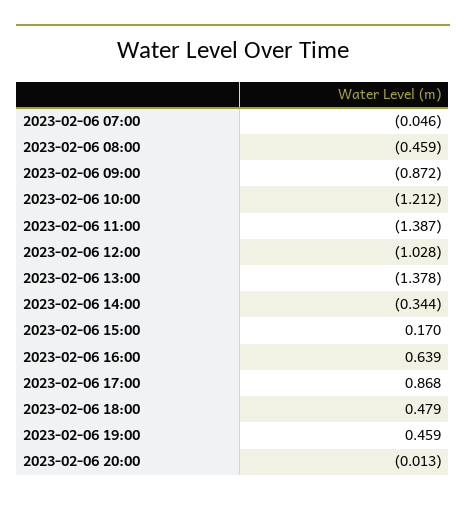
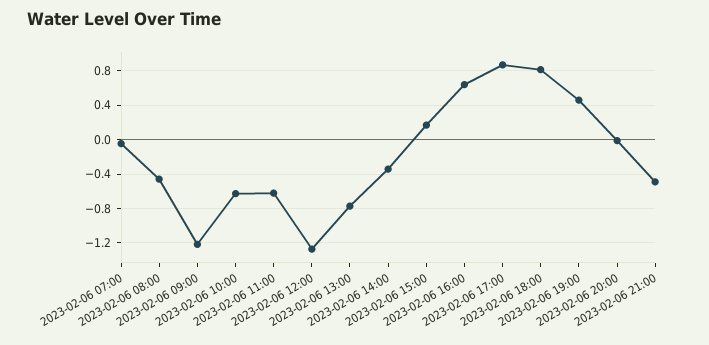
2023-02-06 09:00: -0.872 -> -1.2
2023-02-06 10:00: -1.212 -> -0.6
2023-02-06 11:00: -1.387 -> -0.6
2023-02-06 12:00: -1.028 -> -1.3
2023-02-06 13:00: -1.378 -> -0.8
2023-02-06 18:00: 0.479 -> 0.8
2023-02-06 21:00: none -> -0.5

